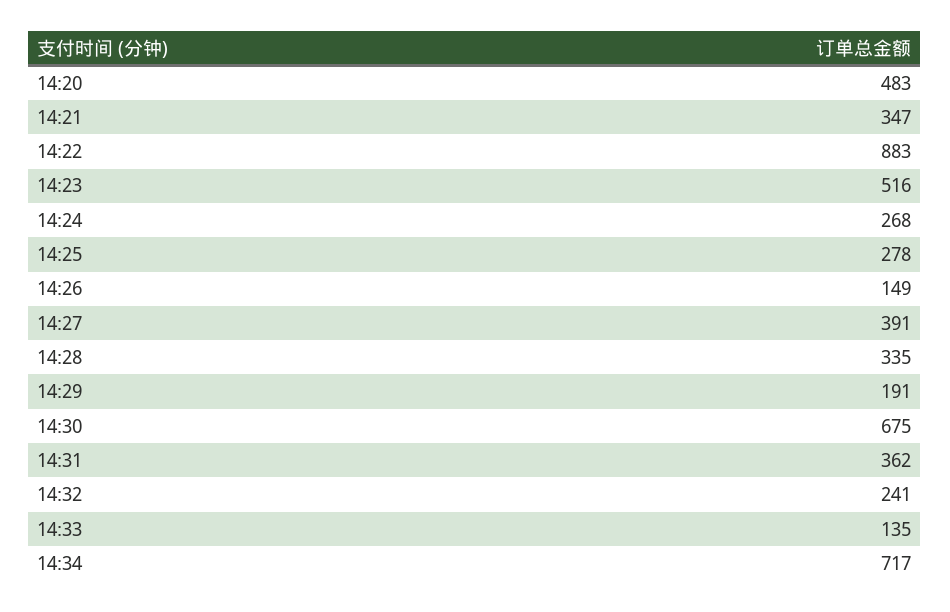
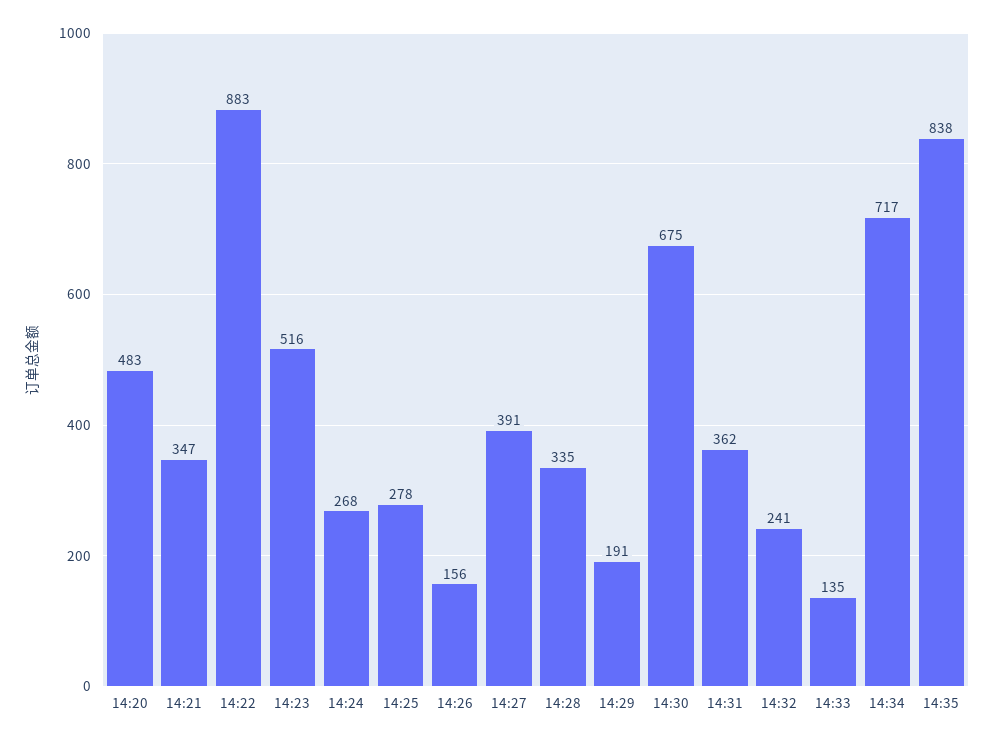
14:26: 149 -> 156
14:35: none -> 838

